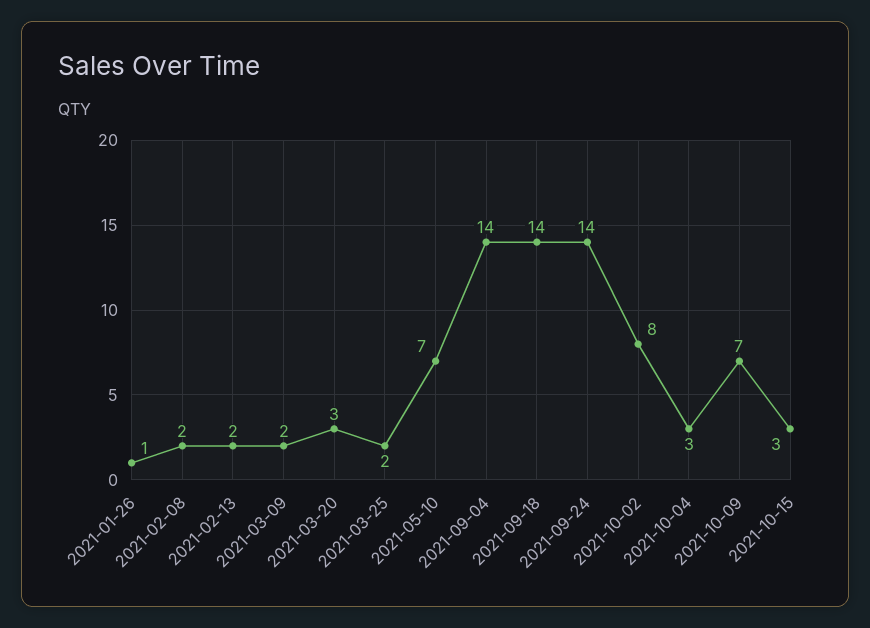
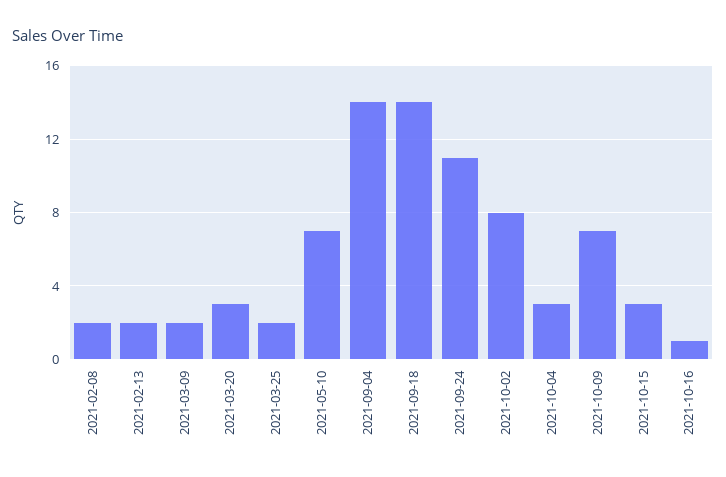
2021-01-26: 1 -> none
2021-09-24: 14 -> 11
2021-10-16: none -> 1

